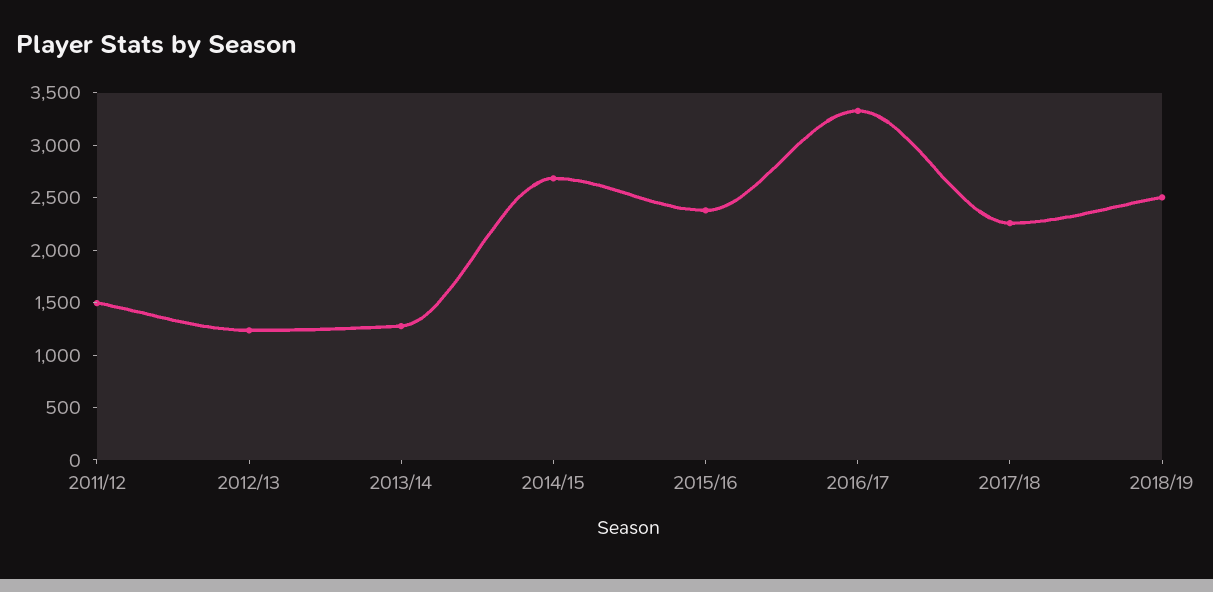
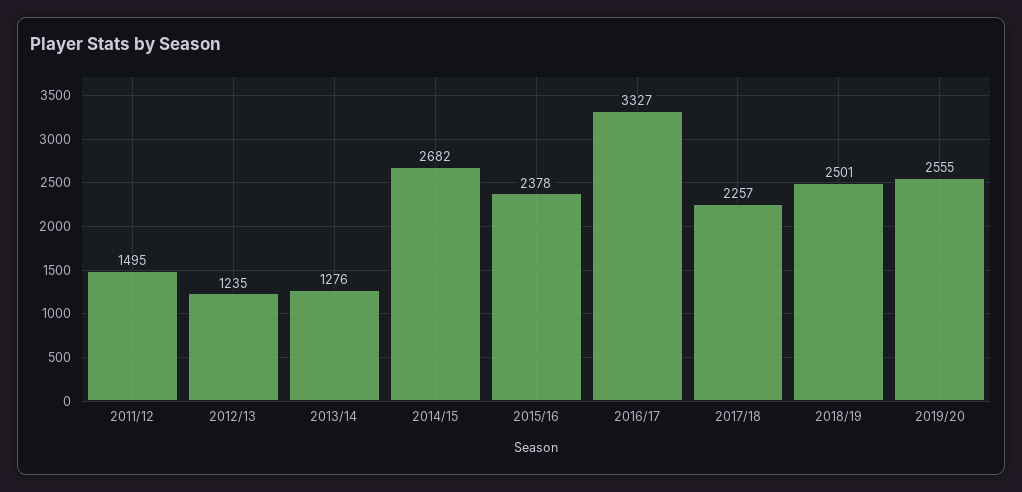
2019/20: none -> 2555

